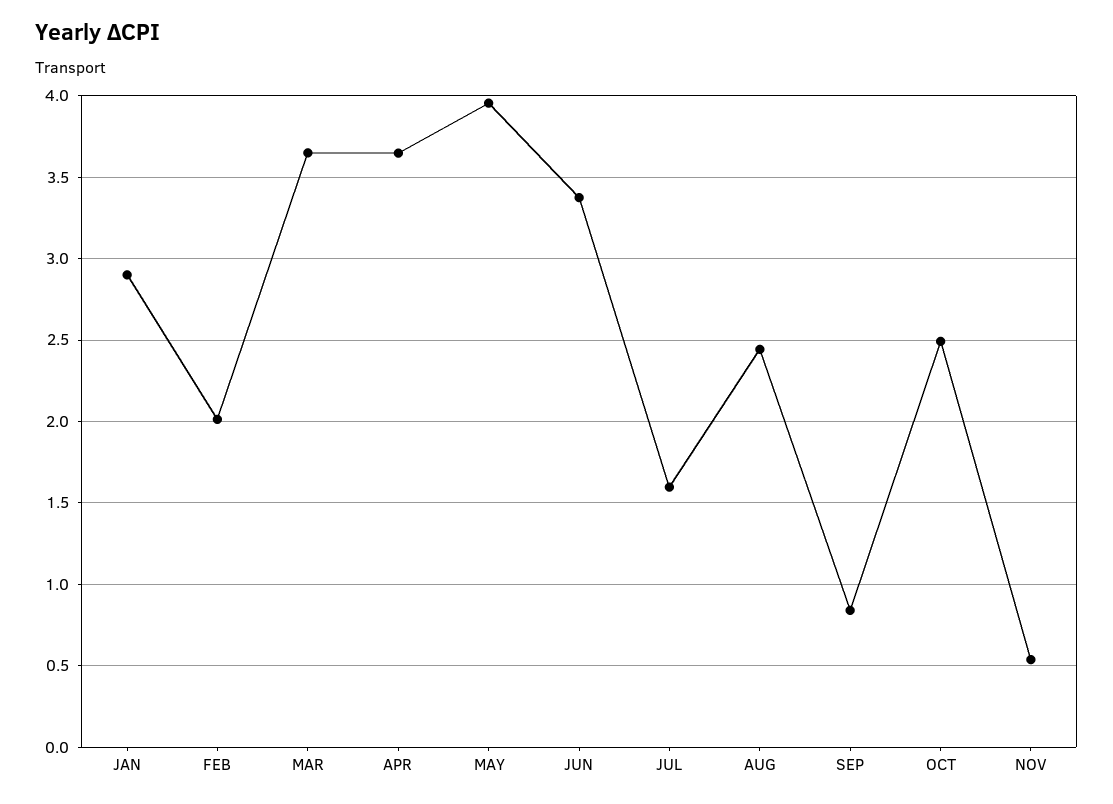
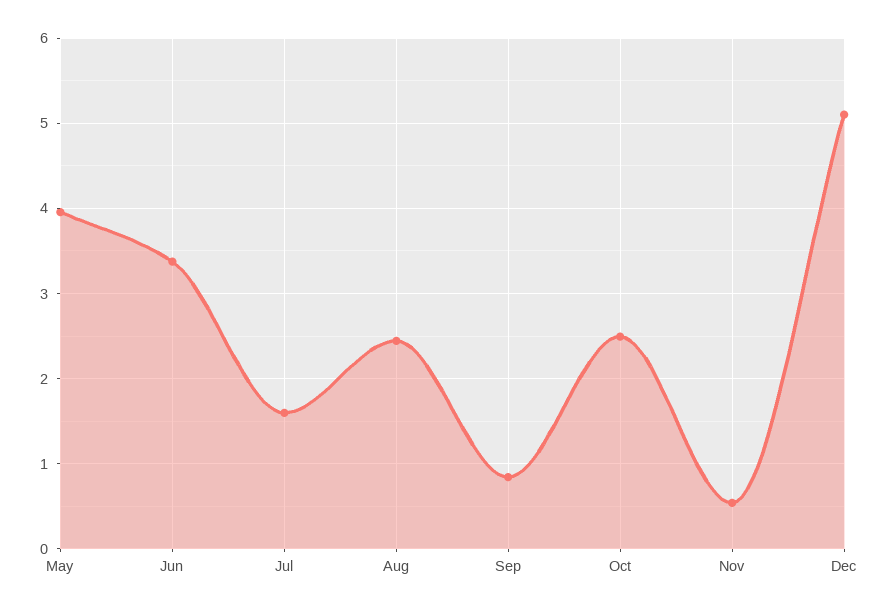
JAN: 2.9 -> none
FEB: 2 -> none
MAR: 3.65 -> none
APR: 3.65 -> none
Dec: none -> 5.1

